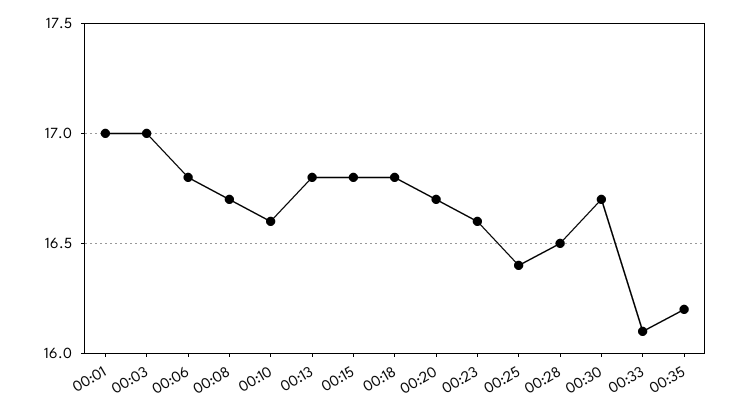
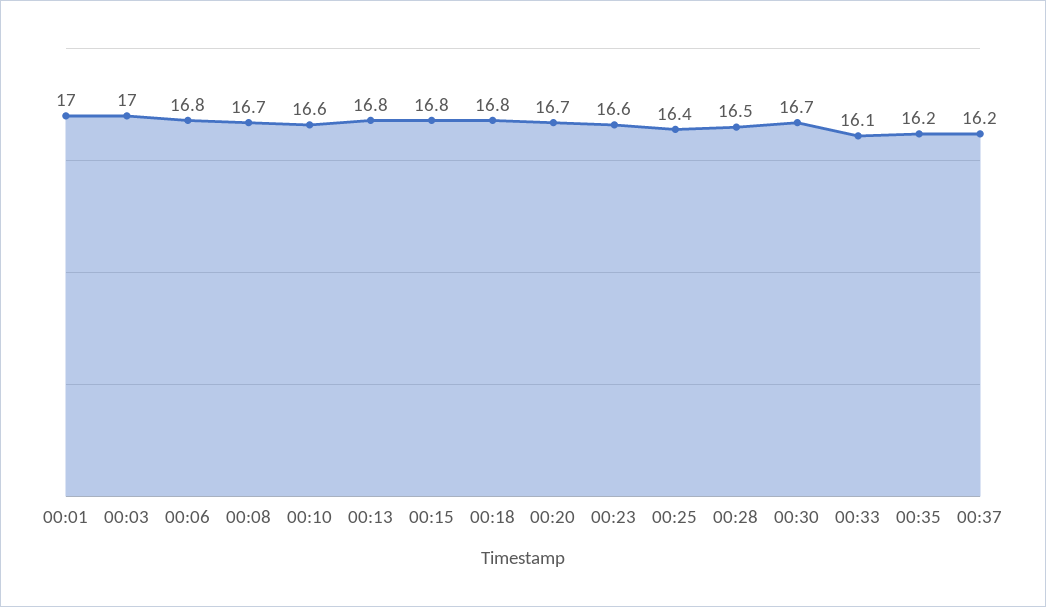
00:37: none -> 16.2

